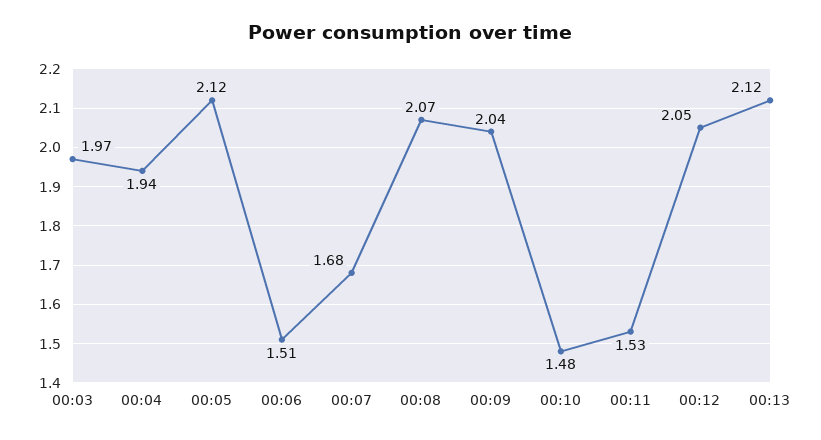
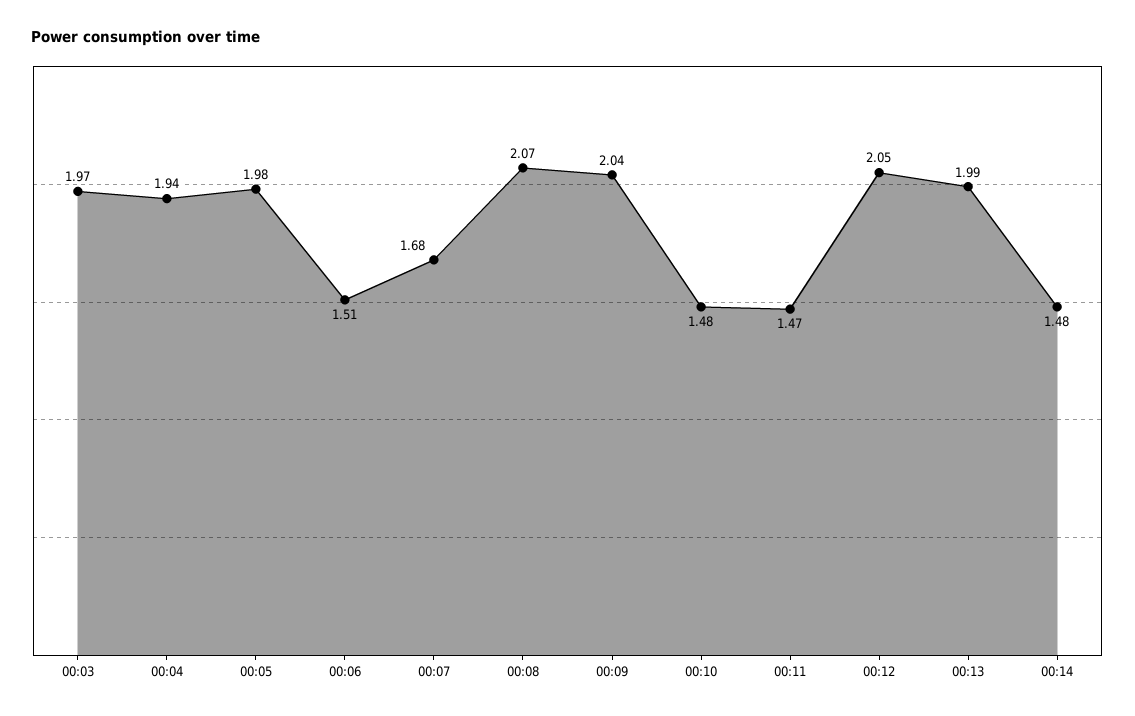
00:05: 2.12 -> 1.98
00:11: 1.53 -> 1.47
00:13: 2.12 -> 1.99
00:14: none -> 1.48

